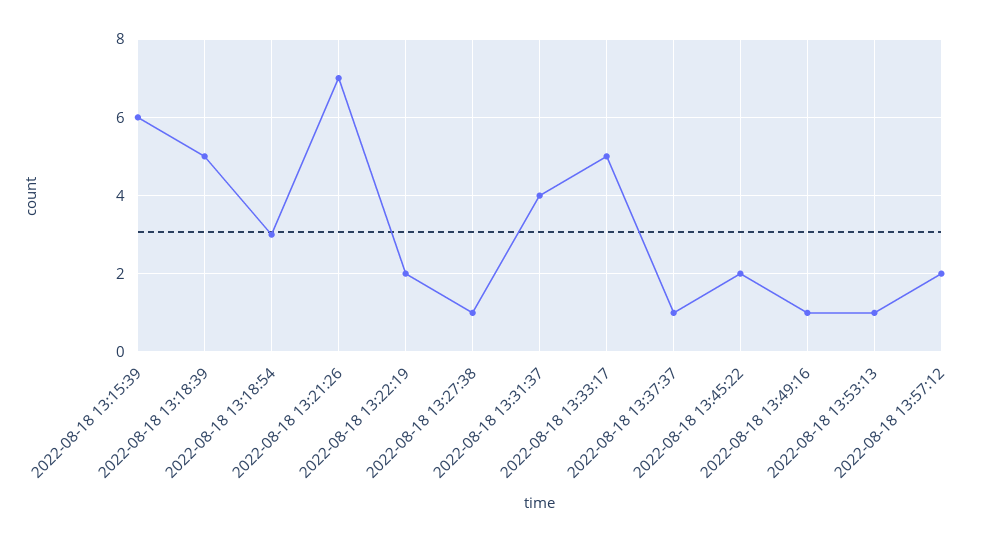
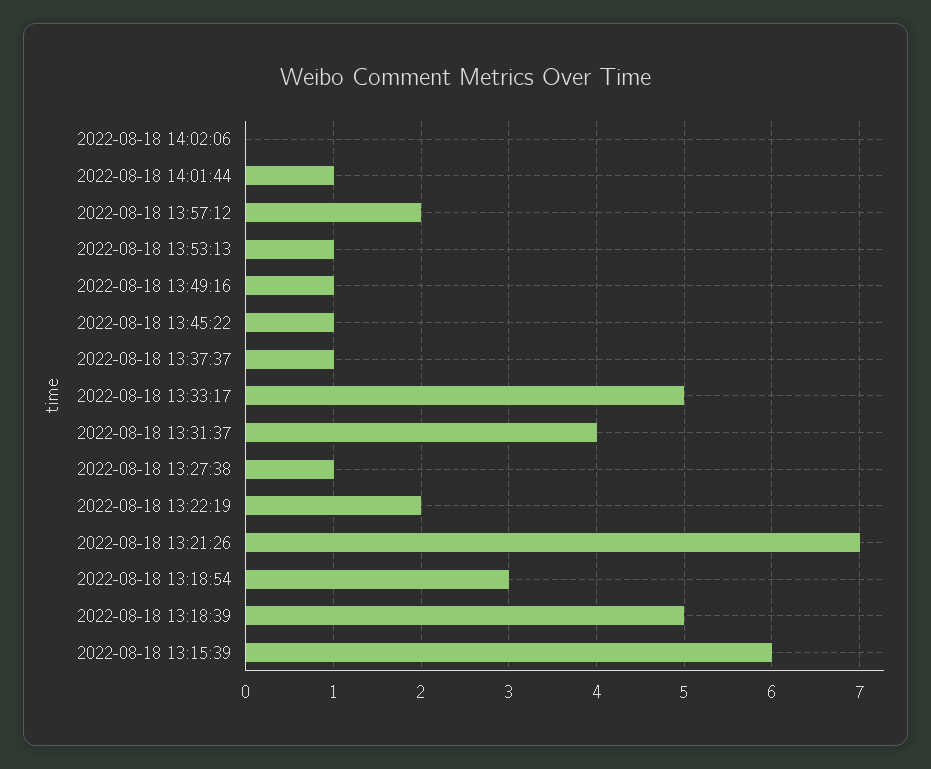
2022-08-18 13:45:22: 2 -> 1
2022-08-18 14:02:06: none -> 0
2022-08-18 14:01:44: none -> 1

